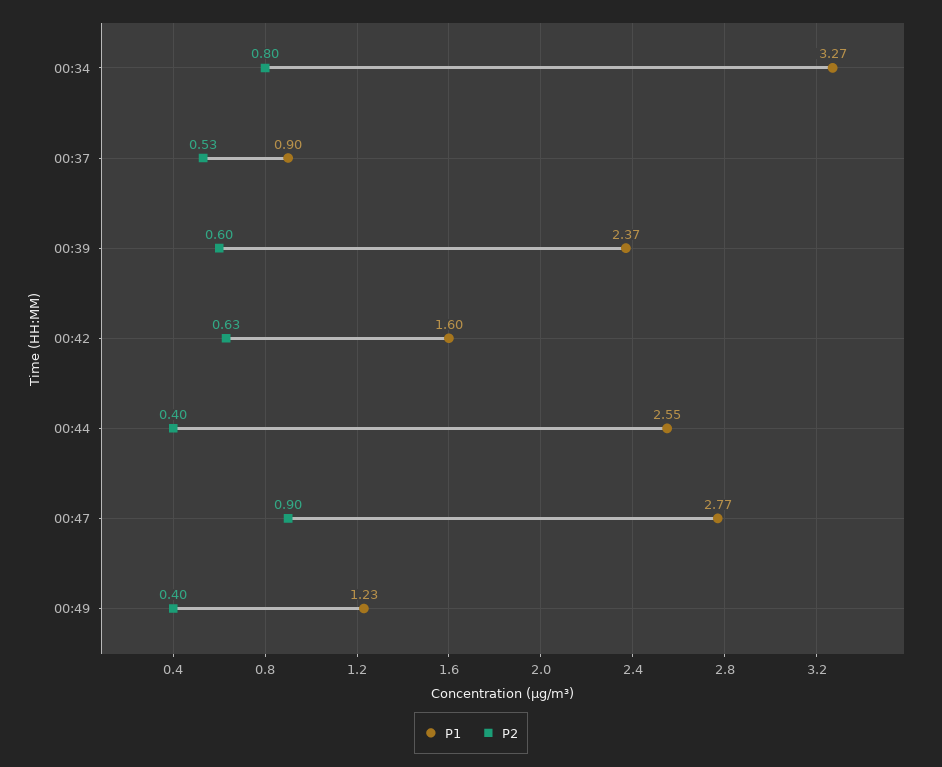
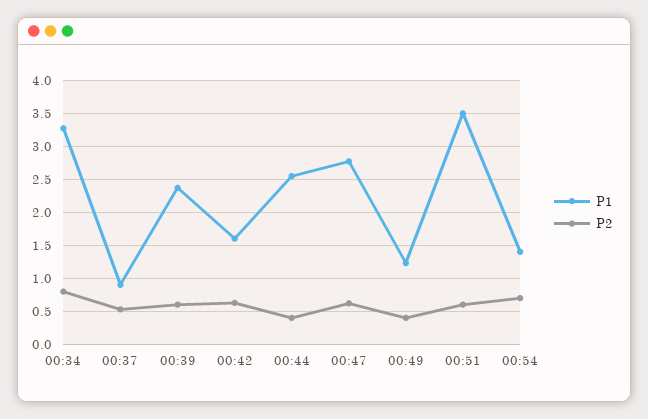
P2, 00:47: 0.9 -> 0.6
P1, 00:51: none -> 3.5
P2, 00:51: none -> 0.6
P1, 00:54: none -> 1.4
P2, 00:54: none -> 0.7

